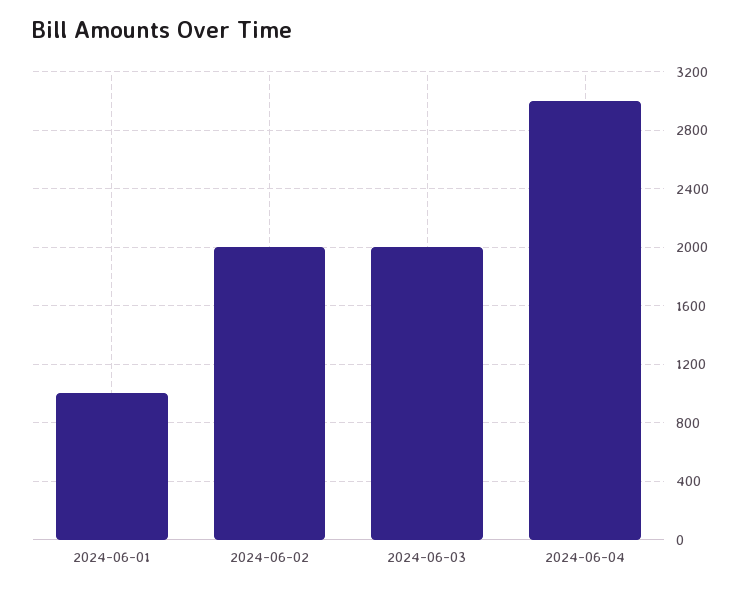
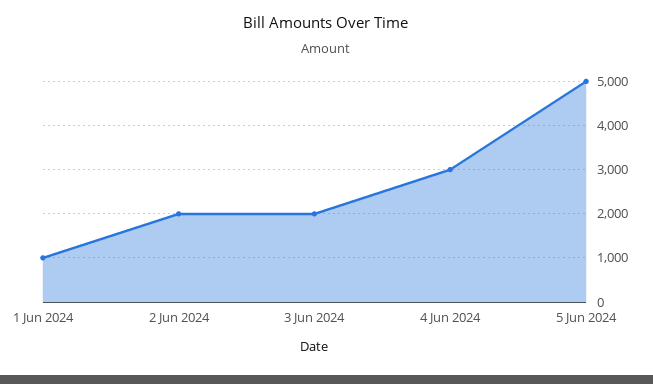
5 Jun 2024: none -> 5000

